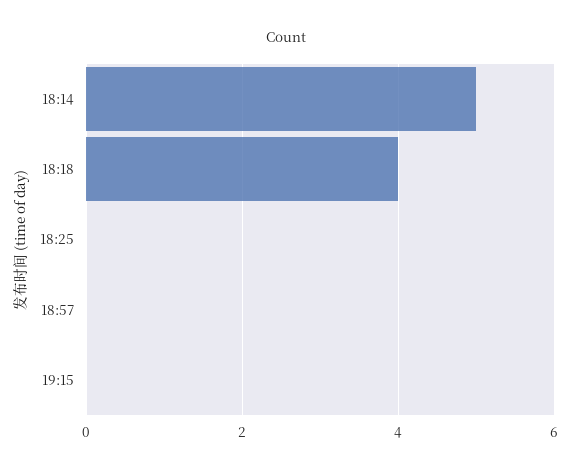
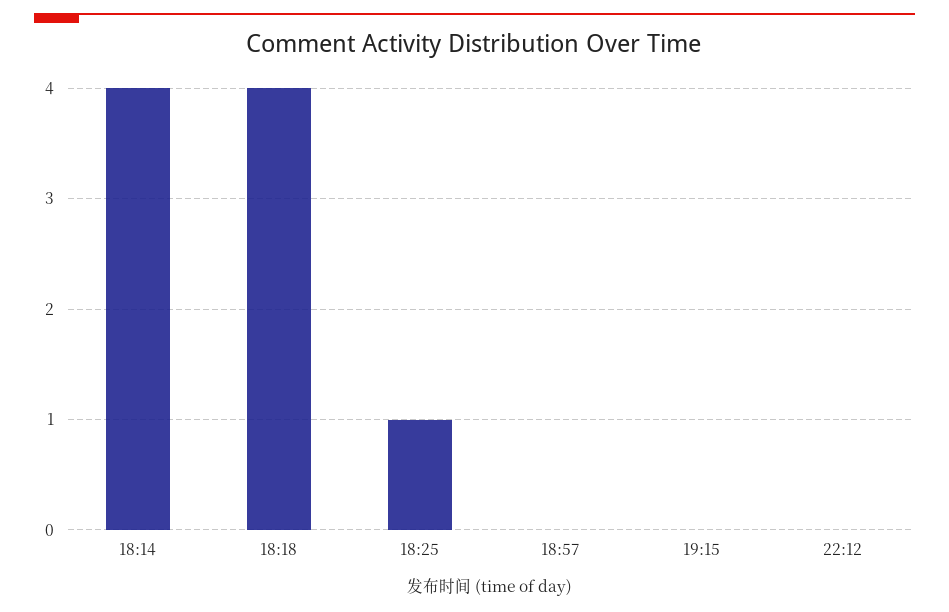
18:14: 5 -> 4
18:25: 0 -> 1
22:12: none -> 0

